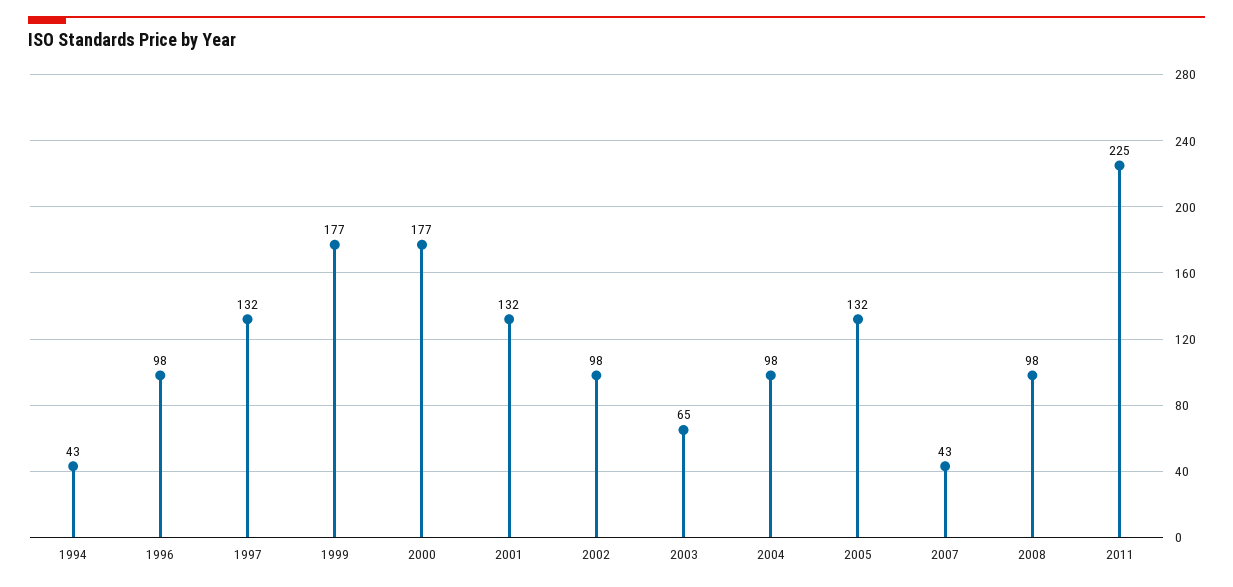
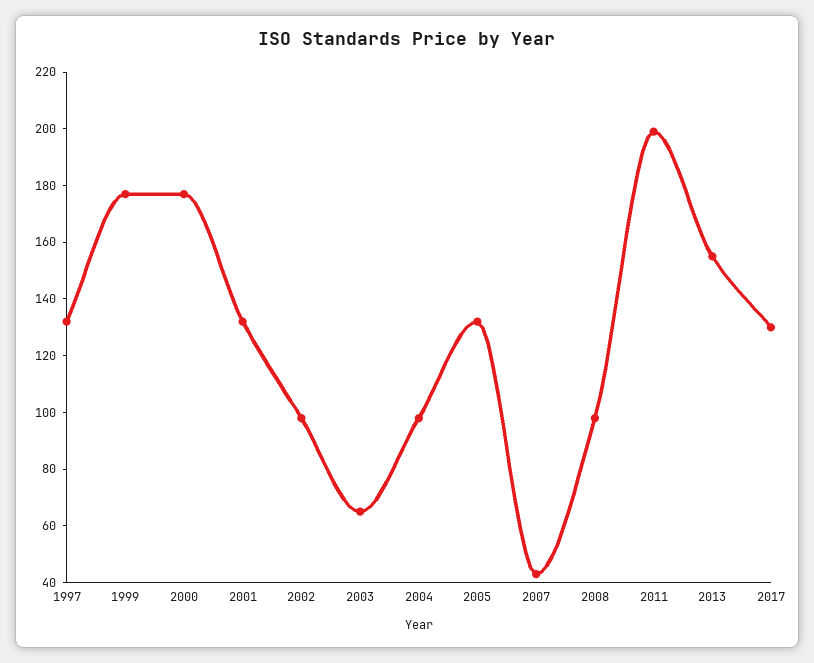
1994: 43 -> none
1996: 98 -> none
2011: 225 -> 200
2013: none -> 155
2017: none -> 130

